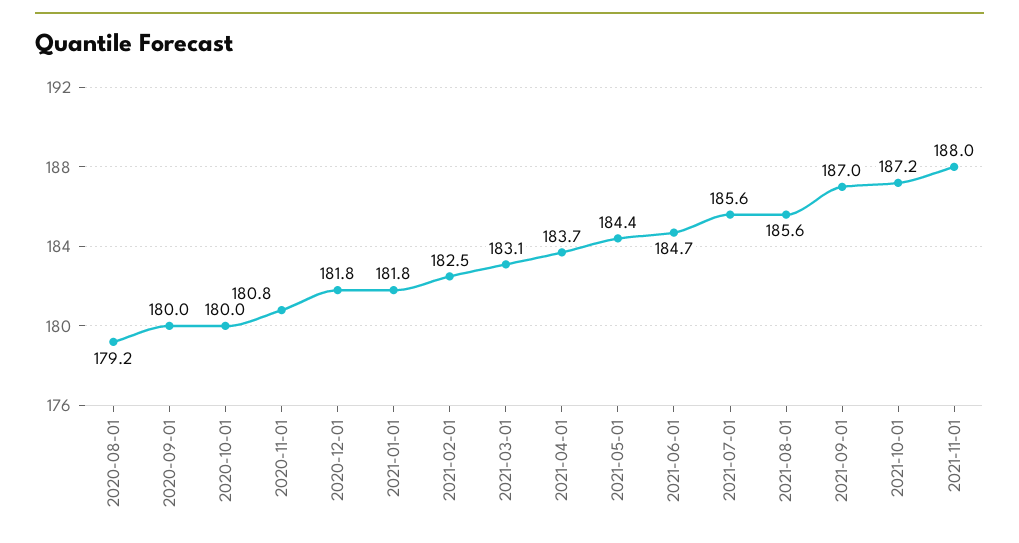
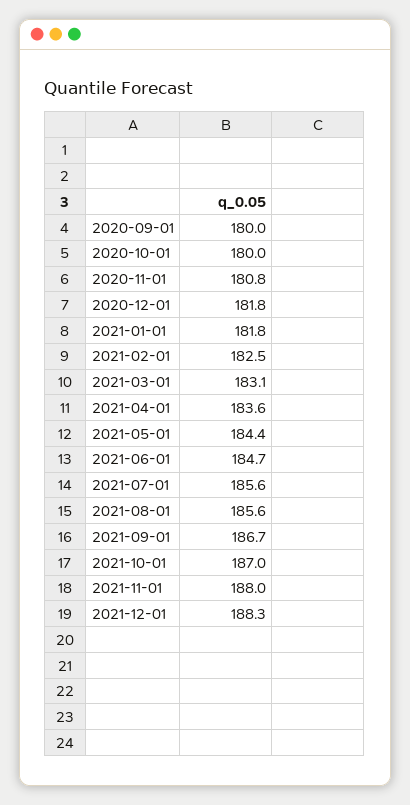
2020-08-01: 179.2 -> none
2021-04-01: 183.7 -> 183.6
2021-09-01: 187 -> 186.7
2021-10-01: 187.2 -> 187
2021-12-01: none -> 188.3

